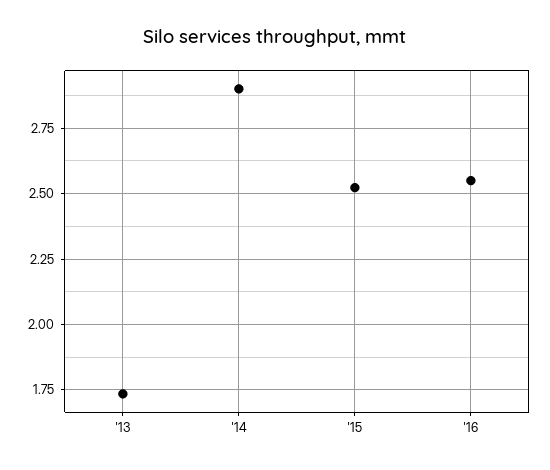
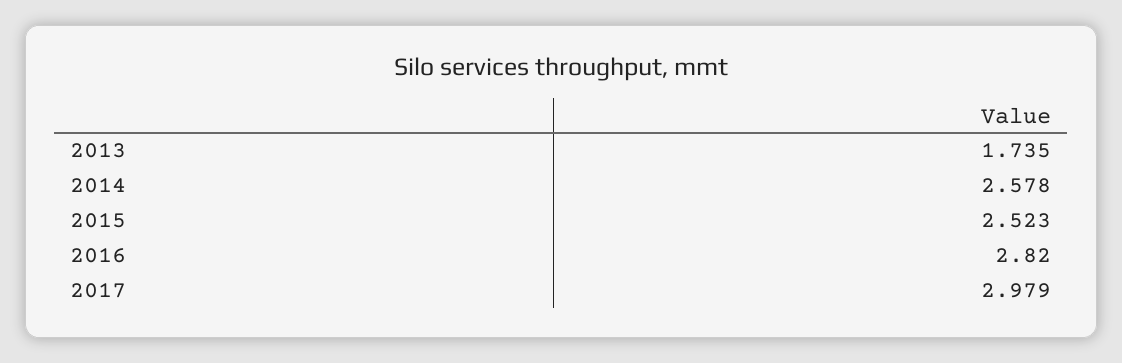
'14: 2.9 -> 2.578
'16: 2.55 -> 2.82
2017: none -> 2.979

